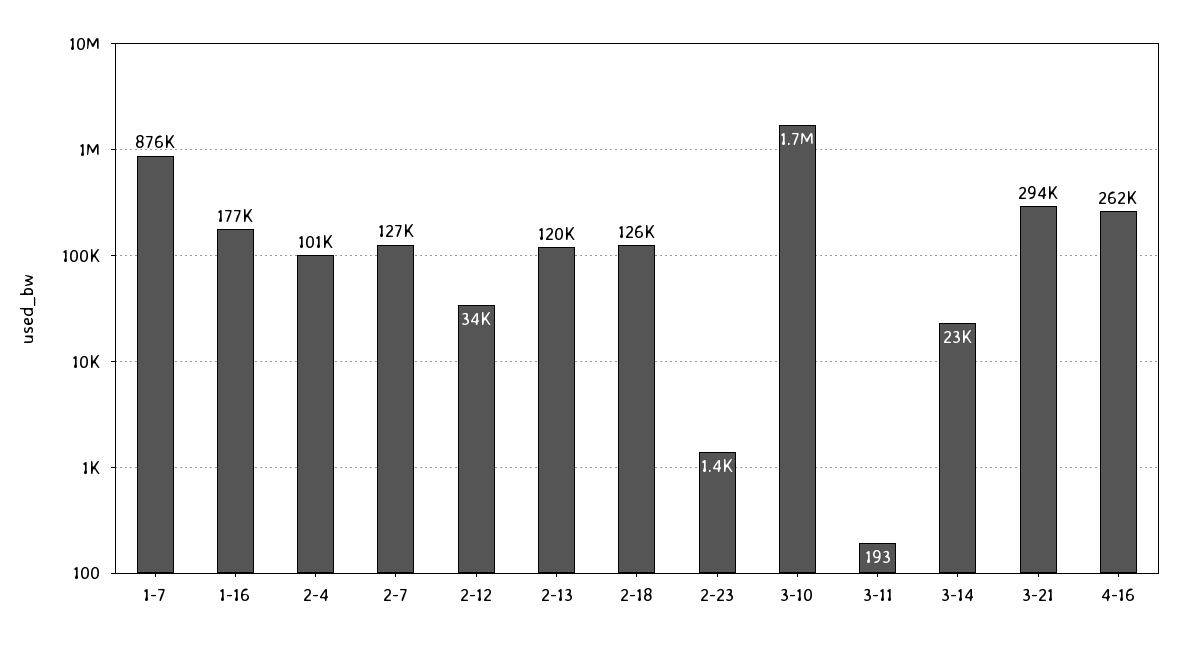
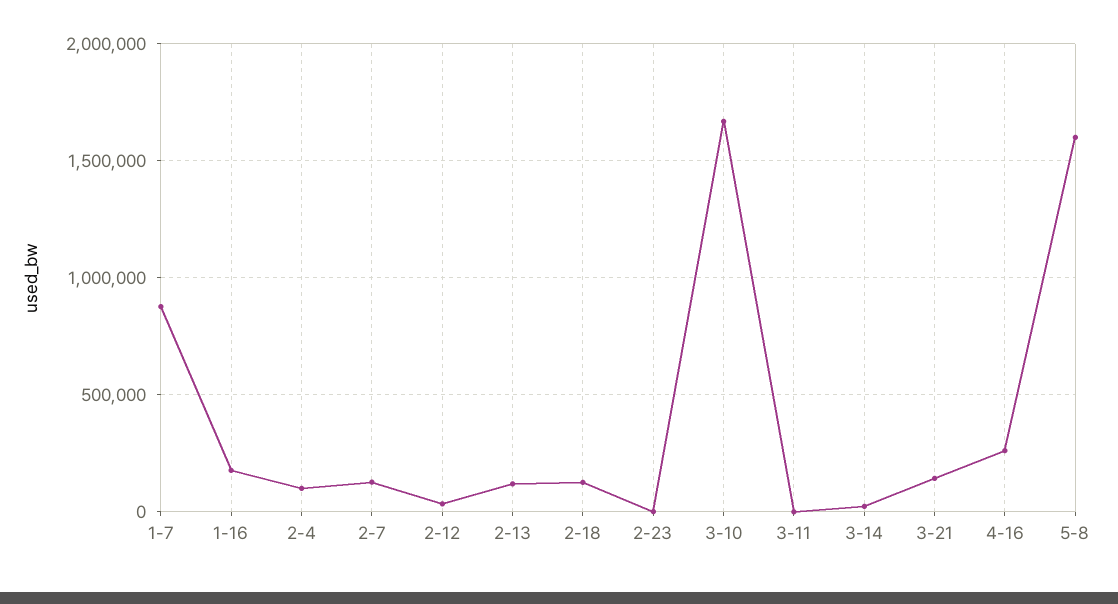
3-21: 294000 -> 150000
5-8: none -> 1600000

